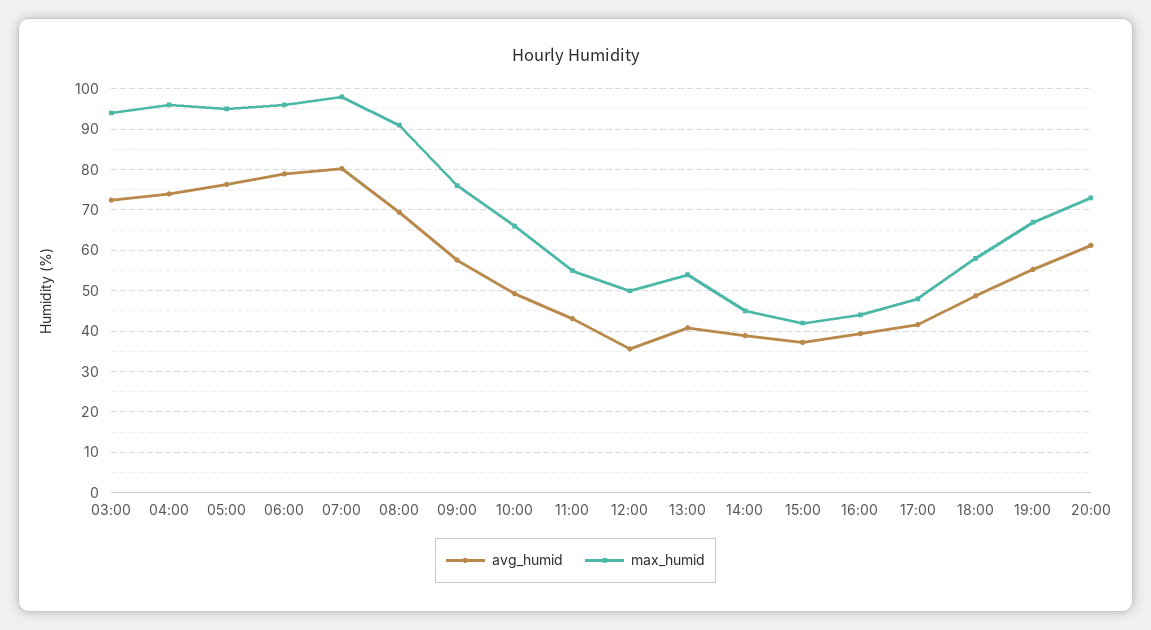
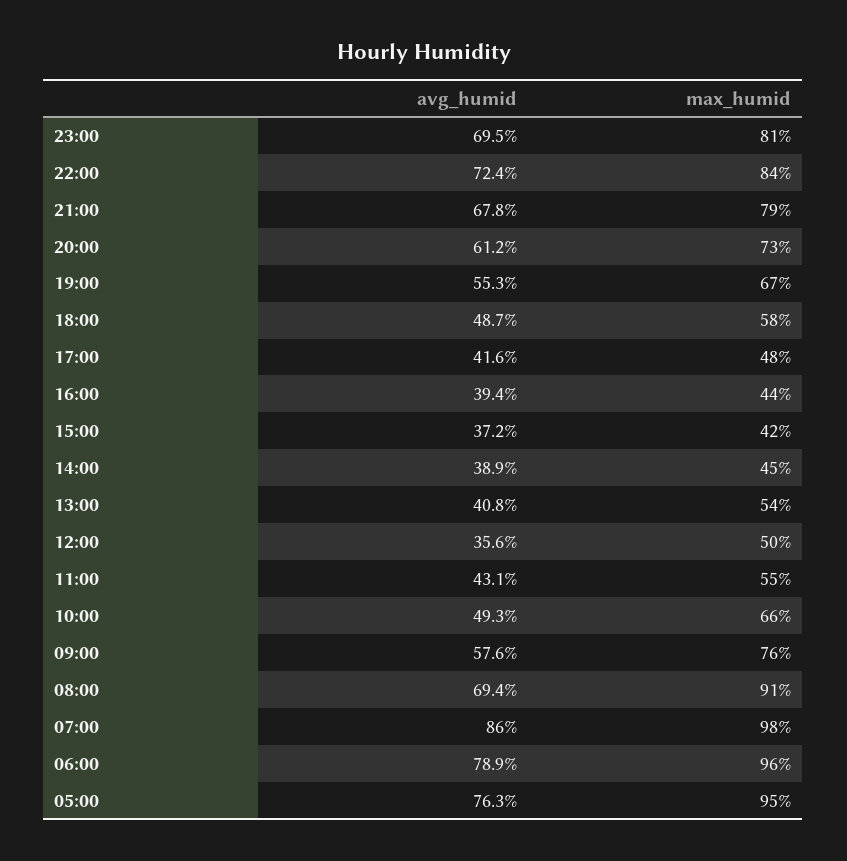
avg_humid, 03:00: 72 -> none
max_humid, 03:00: 94 -> none
avg_humid, 04:00: 74 -> none
max_humid, 04:00: 96 -> none
avg_humid, 07:00: 80 -> 86
avg_humid, 23:00: none -> 69.5
max_humid, 23:00: none -> 81
avg_humid, 22:00: none -> 72.4
max_humid, 22:00: none -> 84
avg_humid, 21:00: none -> 67.8
max_humid, 21:00: none -> 79

